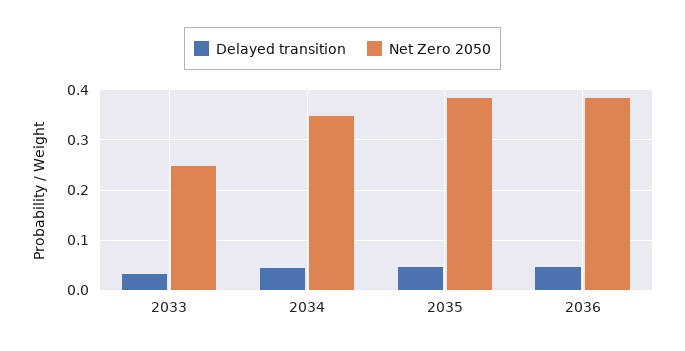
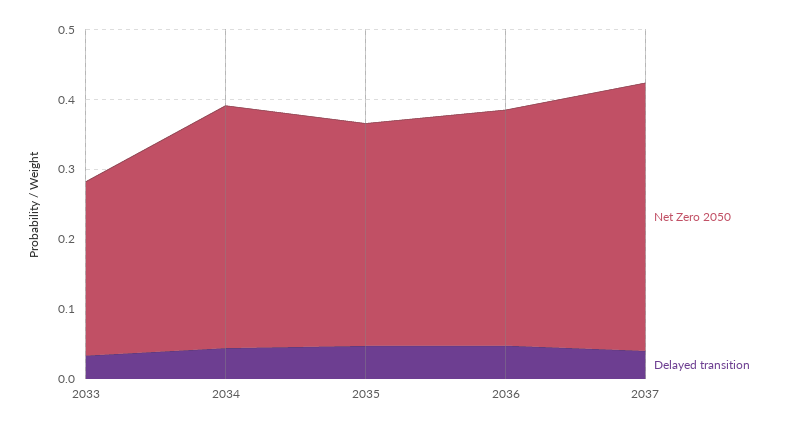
Net Zero 2050, 2035: 0.38 -> 0.32
Net Zero 2050, 2036: 0.38 -> 0.34
Net Zero 2050, 2037: none -> 0.38
Delayed transition, 2037: none -> 0.04

